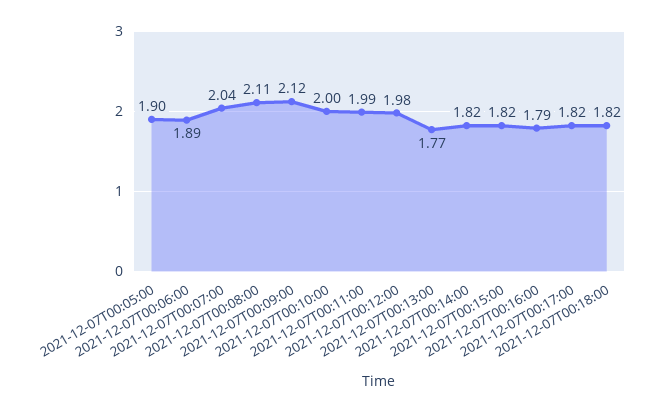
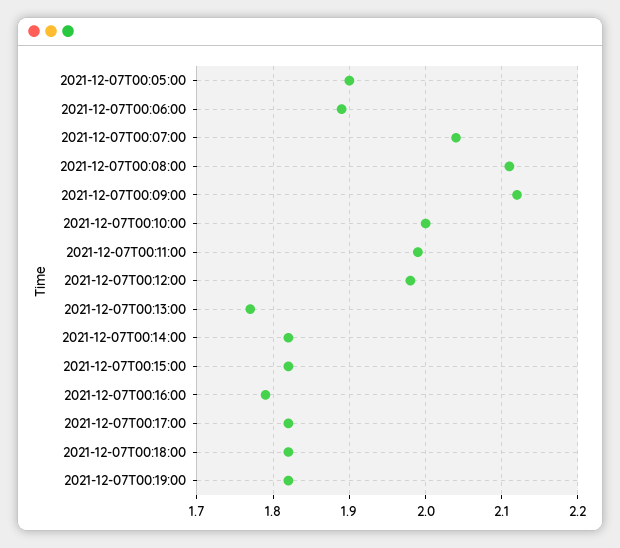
2021-12-07T00:19:00: none -> 1.82

